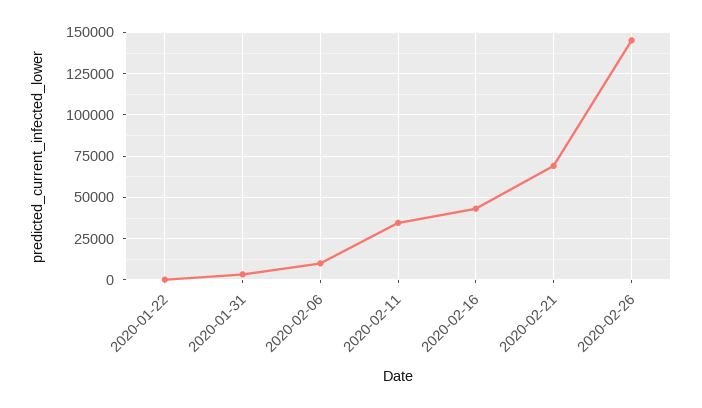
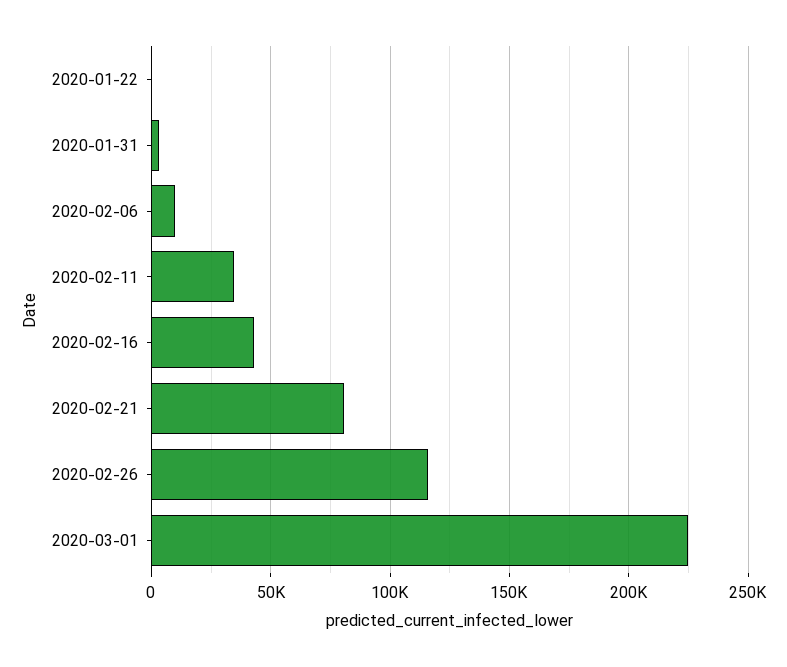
2020-02-21: 70000 -> 80000
2020-02-26: 145000 -> 115000
2020-03-01: none -> 225000

